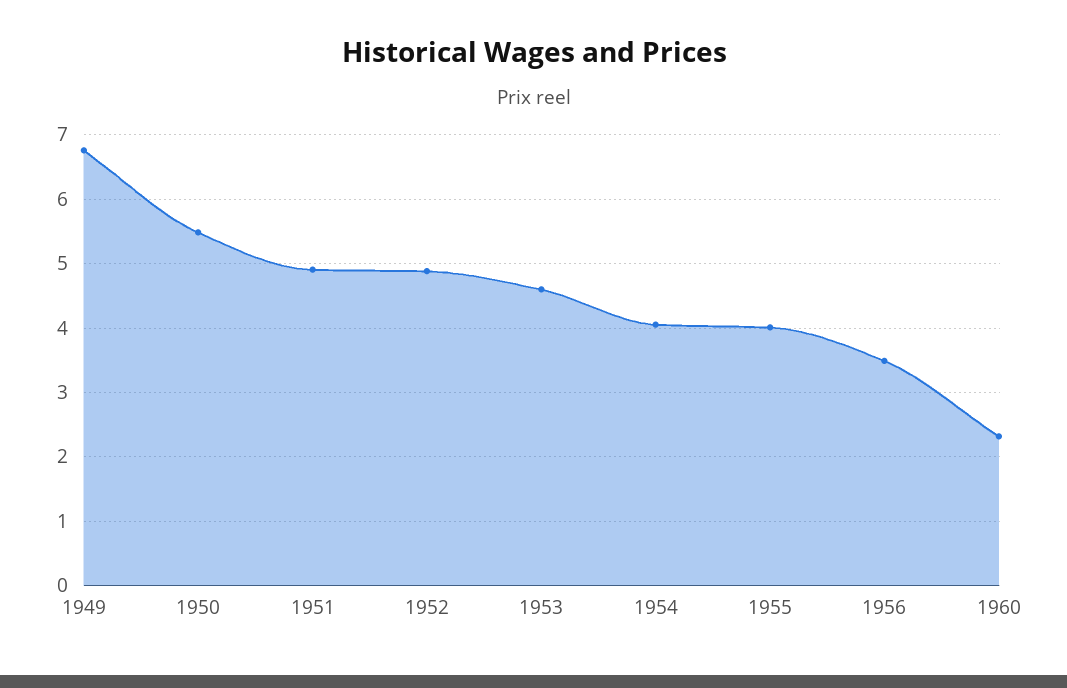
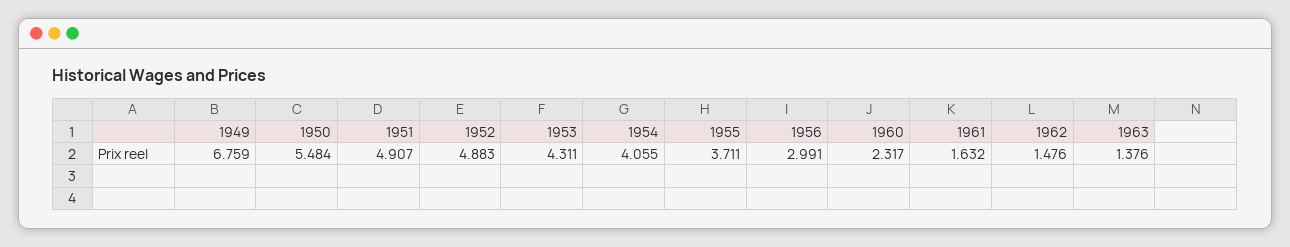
1953: 4.6 -> 4.311
1955: 4 -> 3.711
1956: 3.5 -> 2.991
1961: none -> 1.632
1962: none -> 1.476
1963: none -> 1.376

